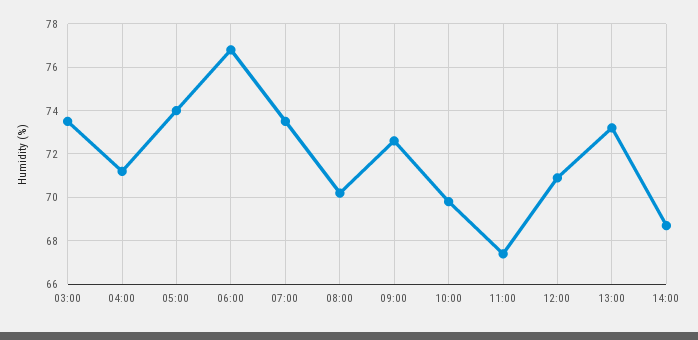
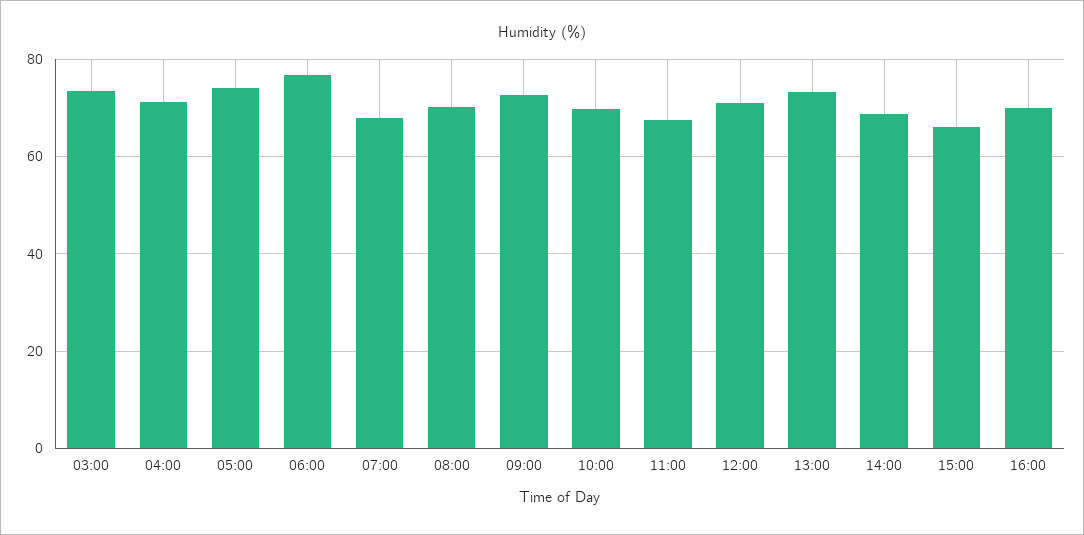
07:00: 73.5 -> 68
15:00: none -> 66
16:00: none -> 70

